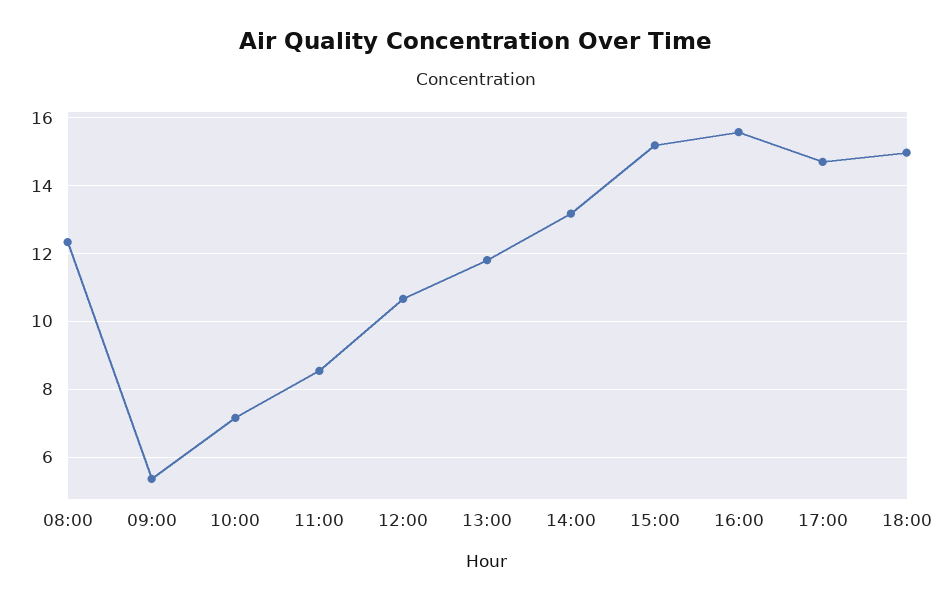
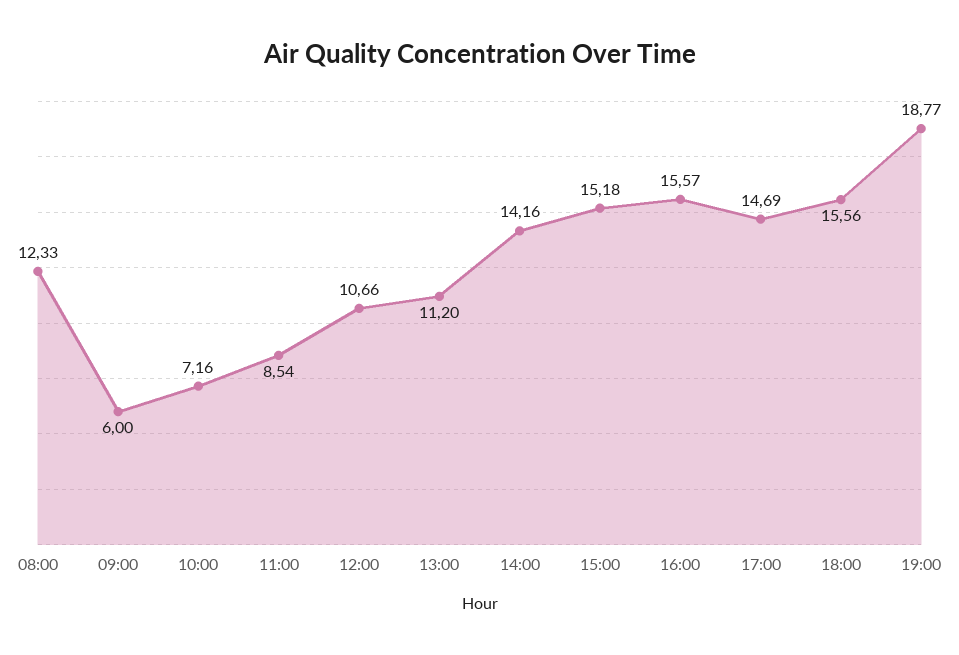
09:00: 5.4 -> 6
13:00: 11.8 -> 11.2
14:00: 13.2 -> 14.16
18:00: 15 -> 15.56
19:00: none -> 18.77

